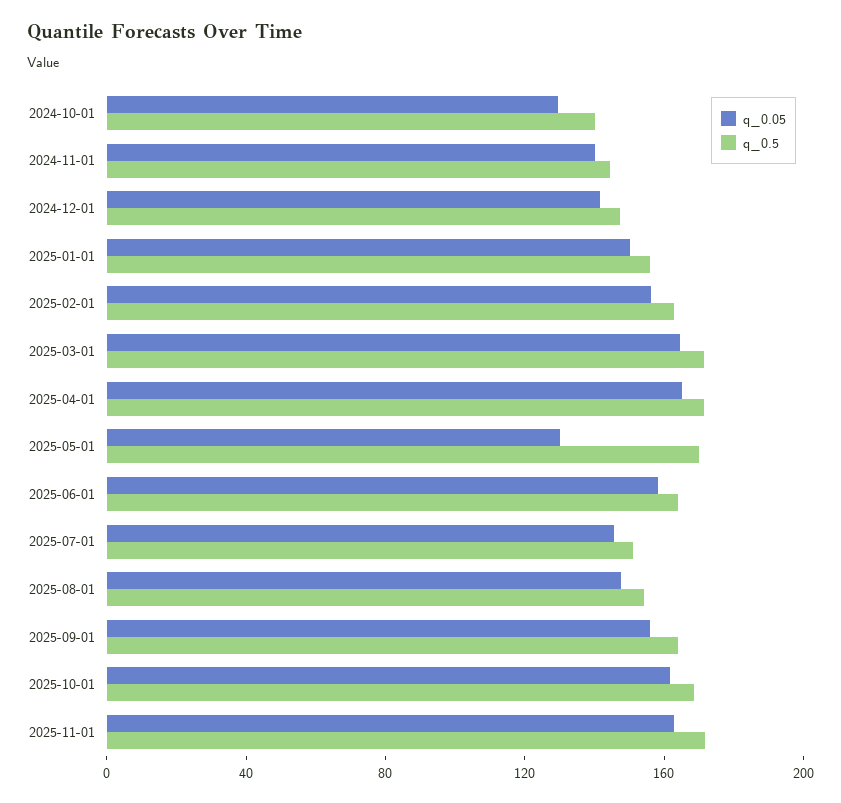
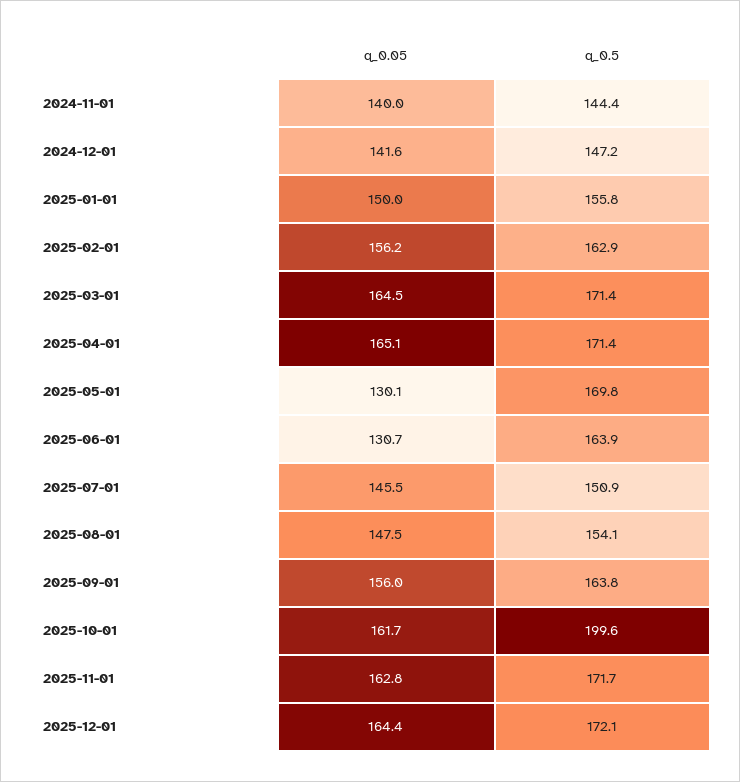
q_0.05, 2024-10-01: 130 -> none
q_0.5, 2024-10-01: 140 -> none
q_0.05, 2025-06-01: 160 -> 130.7
q_0.5, 2025-10-01: 170 -> 199.6
q_0.05, 2025-12-01: none -> 164.4
q_0.5, 2025-12-01: none -> 172.1

